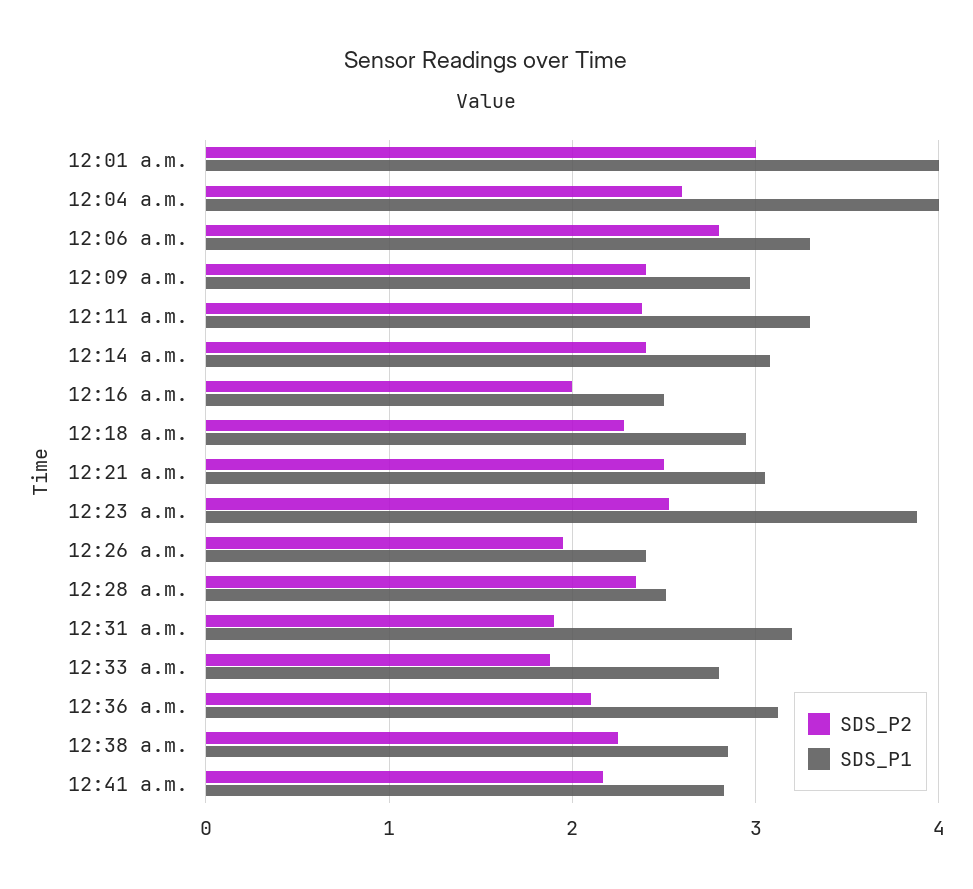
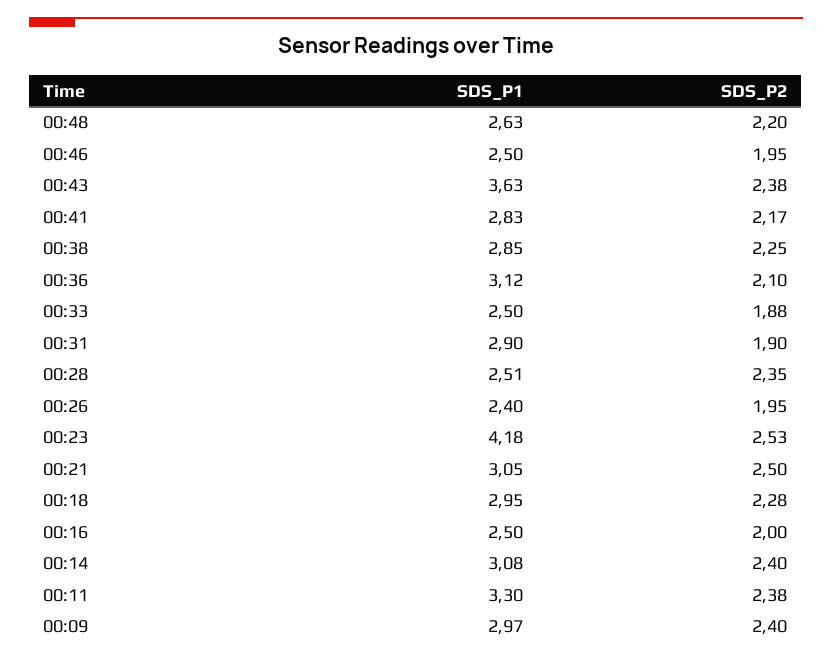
SDS_P2, 12:01 a.m.: 3 -> none
SDS_P1, 12:01 a.m.: 4 -> none
SDS_P2, 12:04 a.m.: 2.6 -> none
SDS_P1, 12:04 a.m.: 4 -> none
SDS_P2, 12:06 a.m.: 2.8 -> none
SDS_P1, 12:06 a.m.: 3.3 -> none
SDS_P1, 12:23 a.m.: 3.9 -> 4.18
SDS_P1, 12:31 a.m.: 3.2 -> 2.9
SDS_P1, 12:33 a.m.: 2.8 -> 2.5
SDS_P1, 00:48: none -> 2.63
SDS_P2, 00:48: none -> 2.2
SDS_P1, 00:46: none -> 2.5
SDS_P2, 00:46: none -> 1.95
SDS_P1, 00:43: none -> 3.63
SDS_P2, 00:43: none -> 2.38

